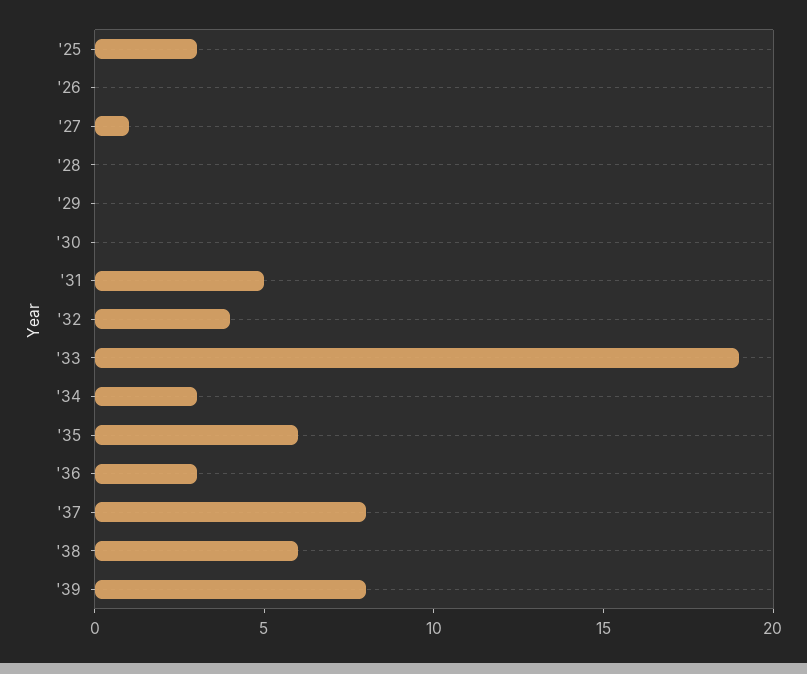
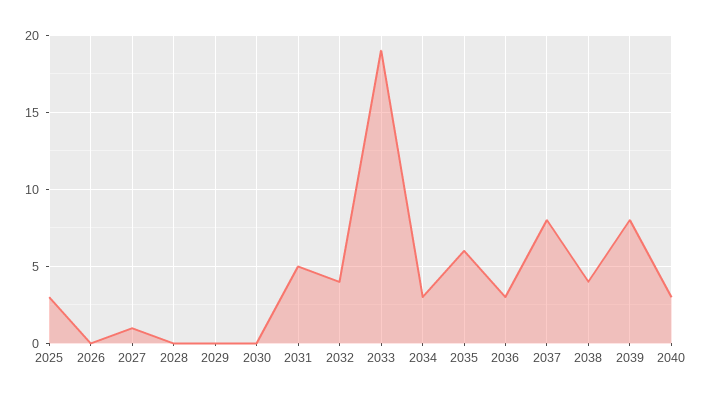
'38: 6 -> 4
2040: none -> 3

